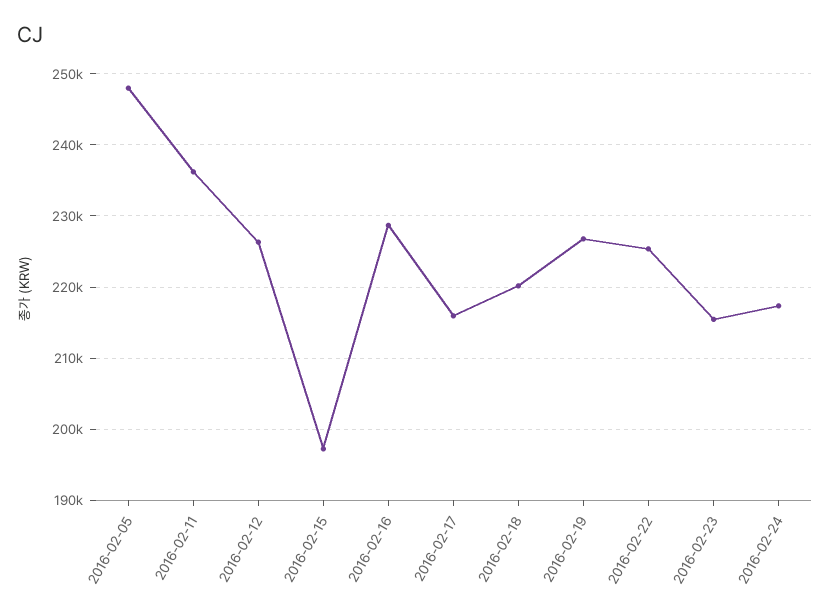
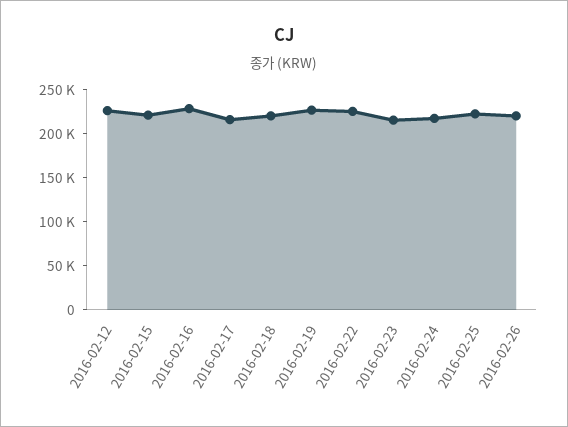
2016-02-05: 248000 -> none
2016-02-11: 236000 -> none
2016-02-15: 197000 -> 220000
2016-02-25: none -> 220000
2016-02-26: none -> 220000

